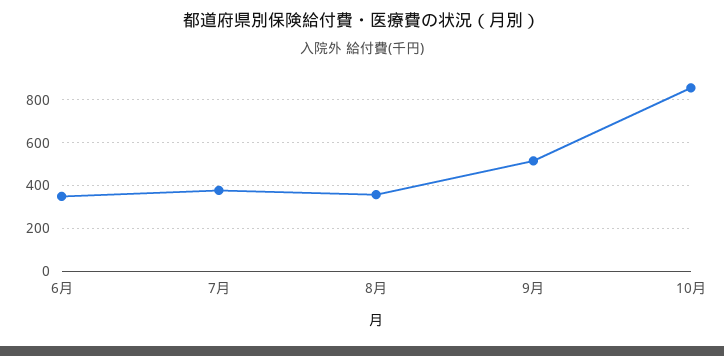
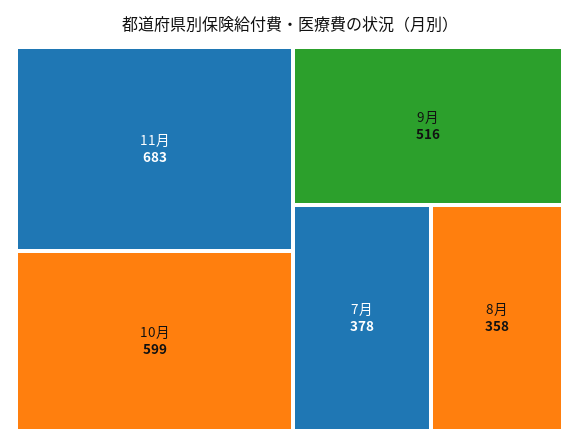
6月: 350 -> none
10月: 850 -> 599
11月: none -> 683

